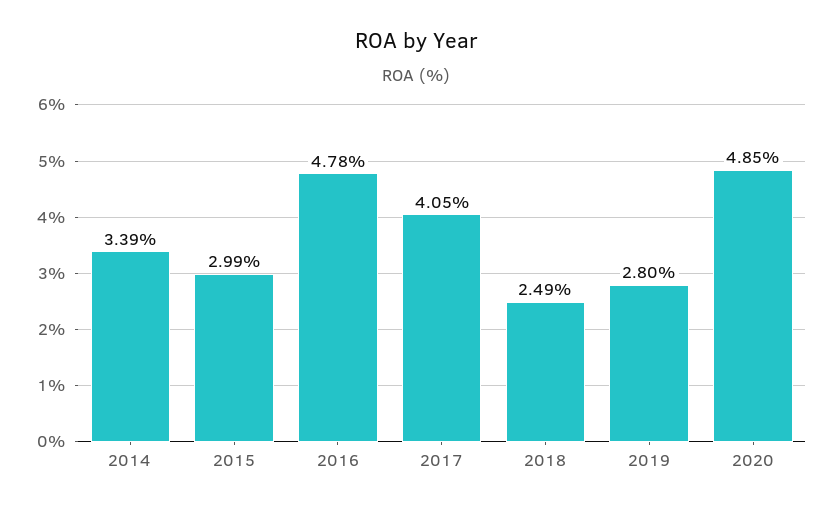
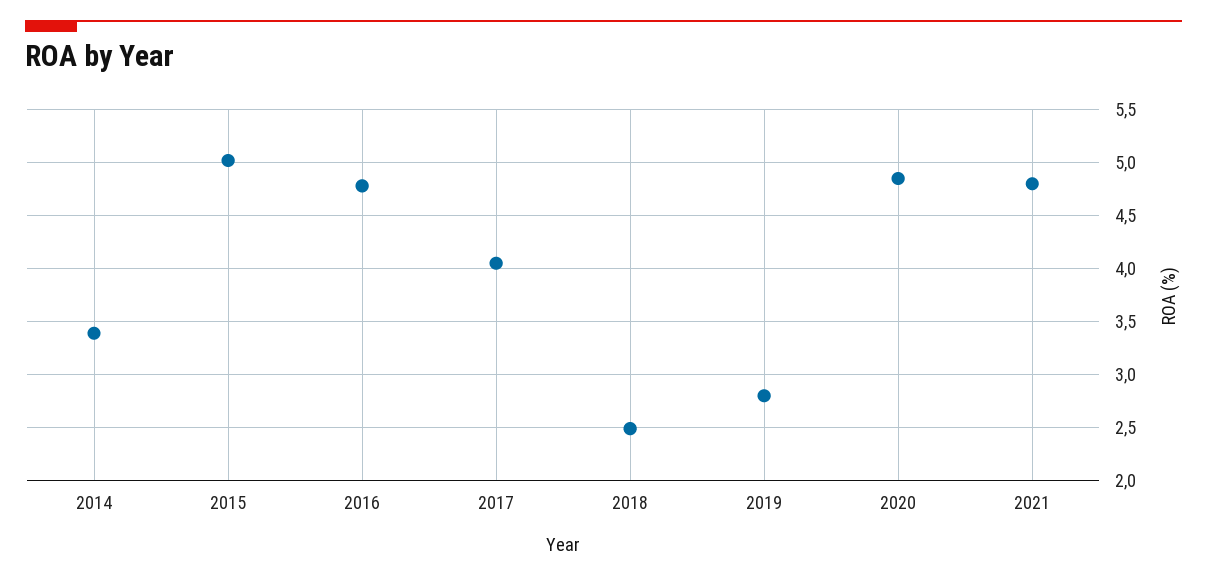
2015: 2.99 -> 5
2021: none -> 4.8

